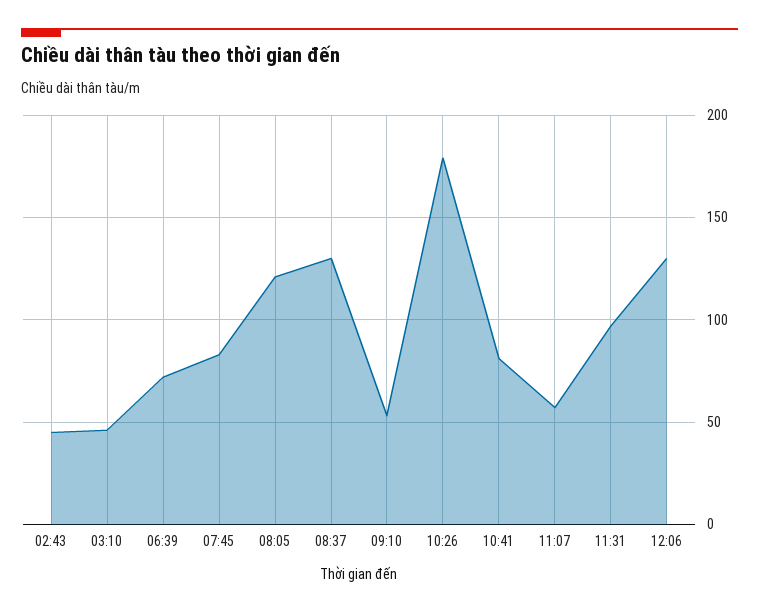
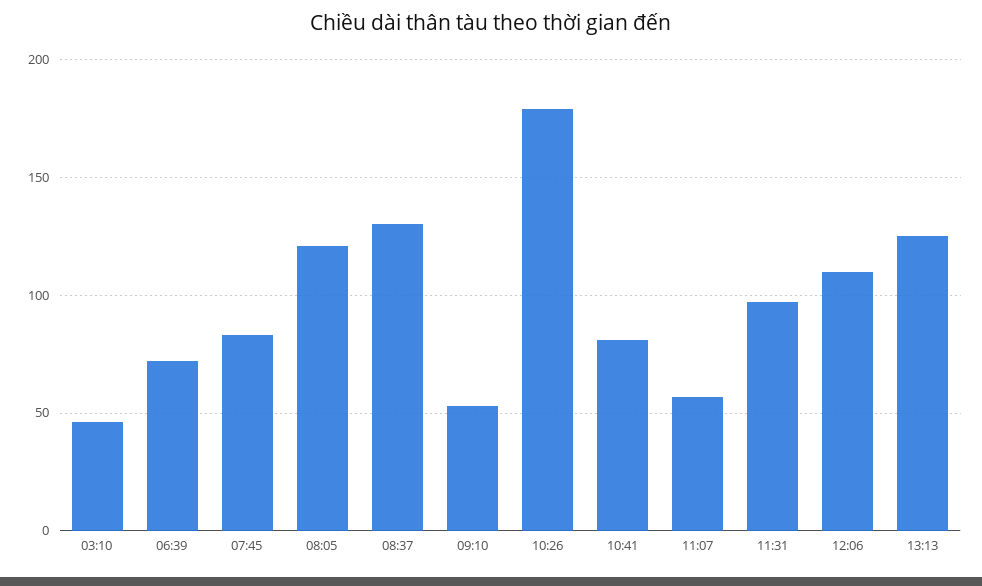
02:43: 45 -> none
12:06: 130 -> 110
13:13: none -> 125

